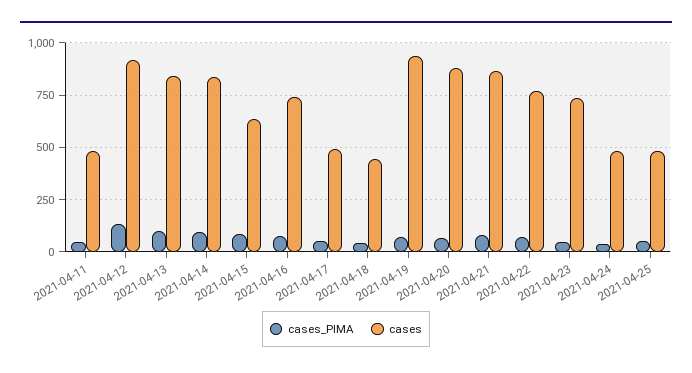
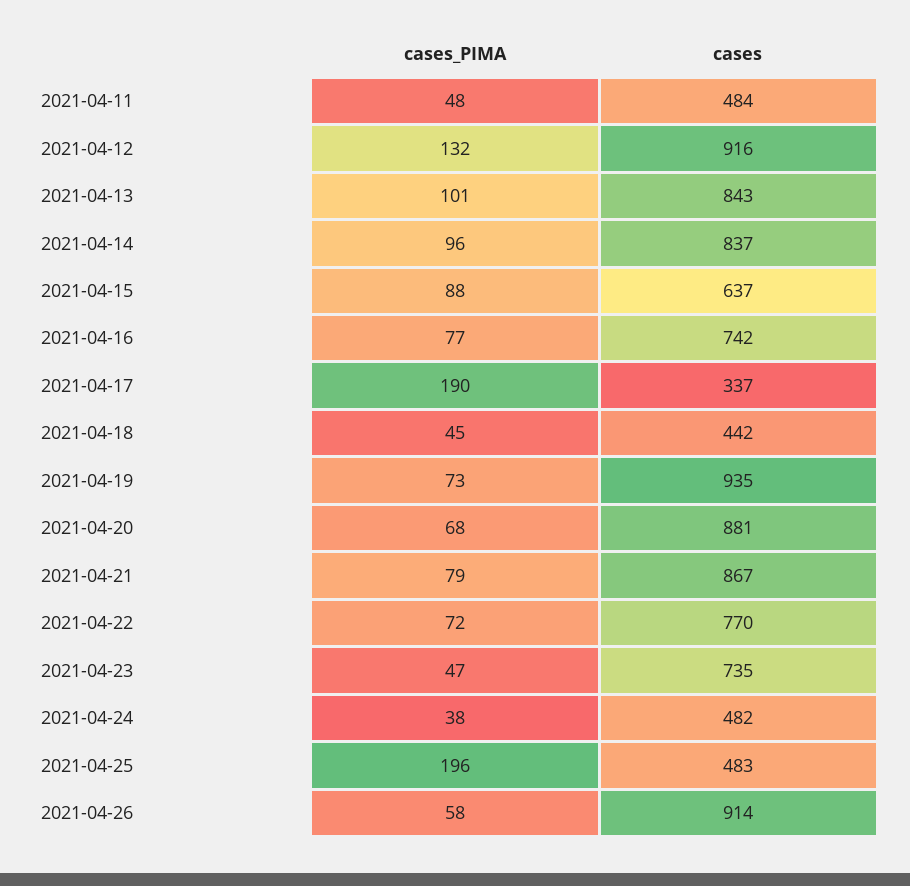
cases_PIMA, 2021-04-17: 50 -> 190
cases, 2021-04-17: 500 -> 337
cases_PIMA, 2021-04-25: 50 -> 196
cases_PIMA, 2021-04-26: none -> 58
cases, 2021-04-26: none -> 914

